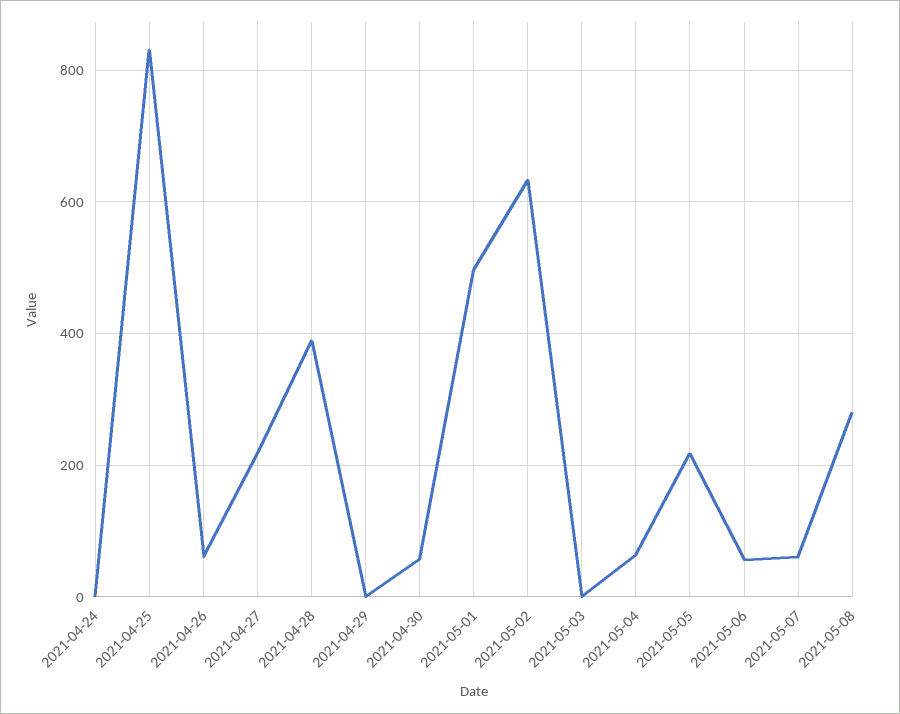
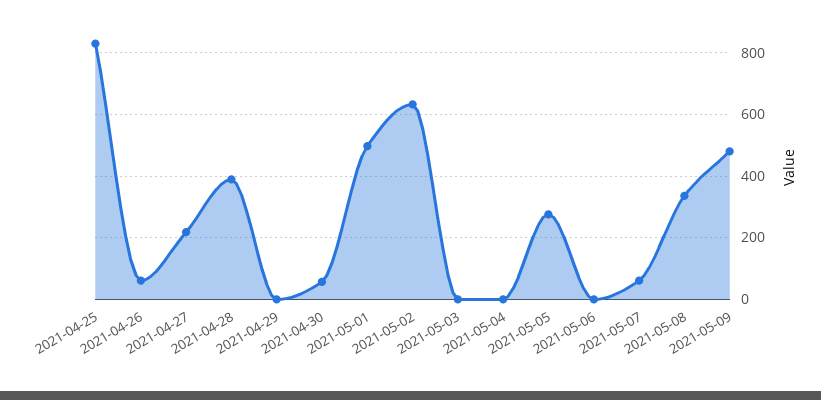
2021-04-24: 0 -> none
2021-05-04: 60 -> 0
2021-05-05: 220 -> 280
2021-05-06: 60 -> 0
2021-05-08: 280 -> 340
2021-05-09: none -> 480

